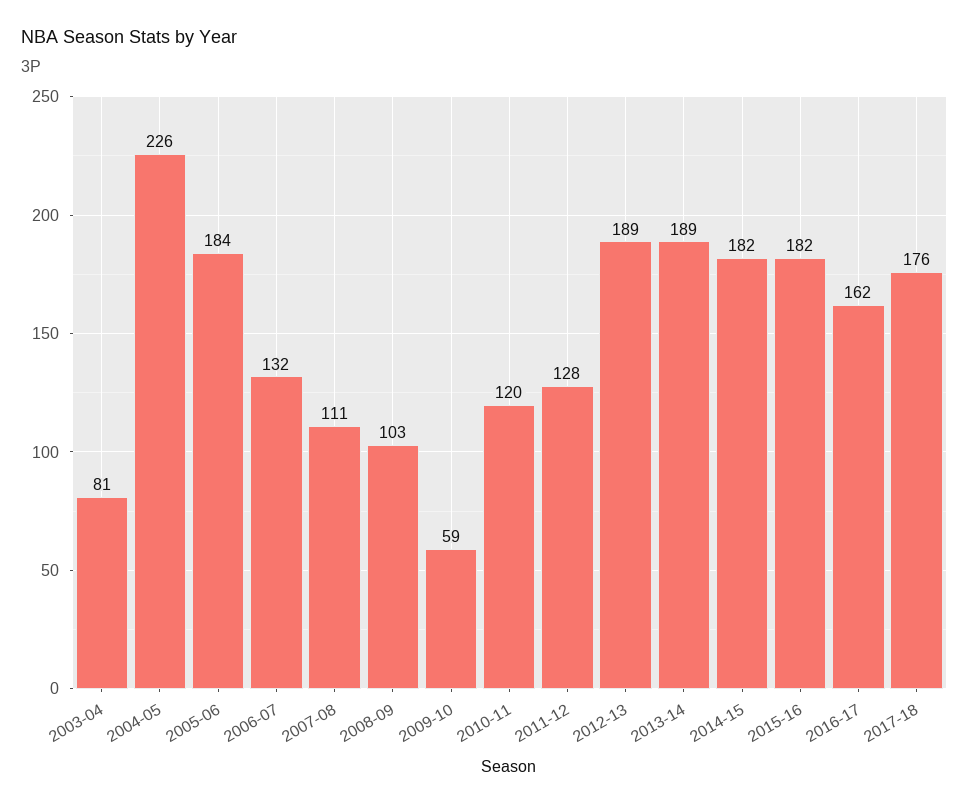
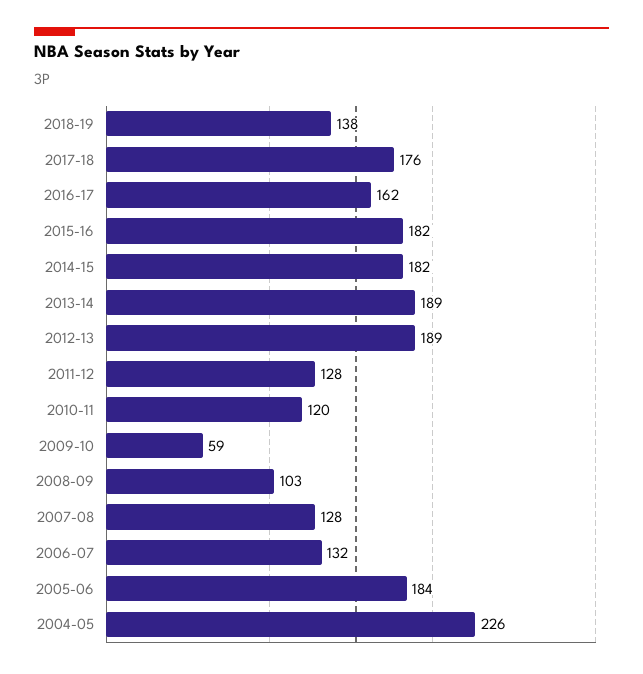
2003-04: 81 -> none
2007-08: 111 -> 128
2018-19: none -> 138

